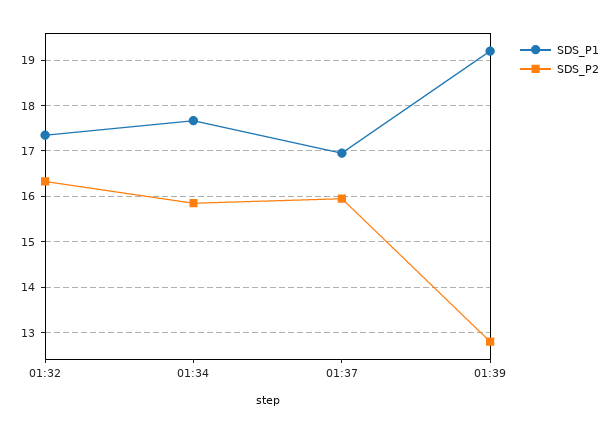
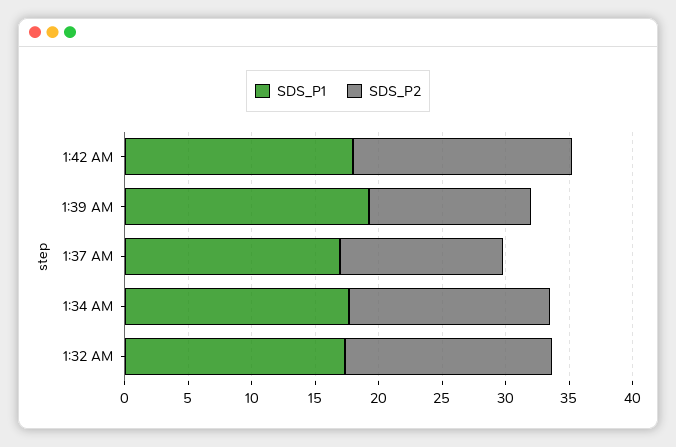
SDS_P2, 01:37: 16 -> 13
SDS_P1, 1:42 AM: none -> 18
SDS_P2, 1:42 AM: none -> 17

